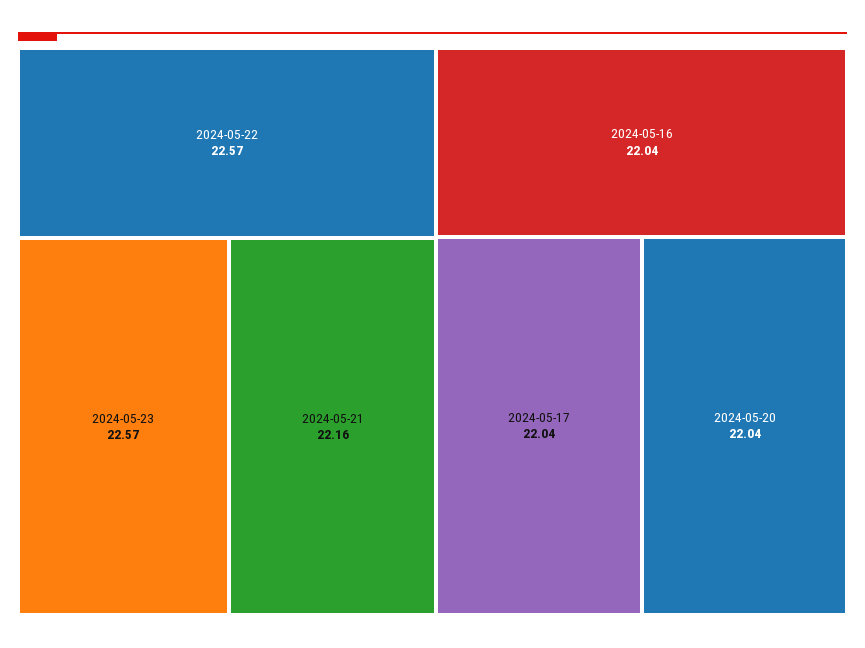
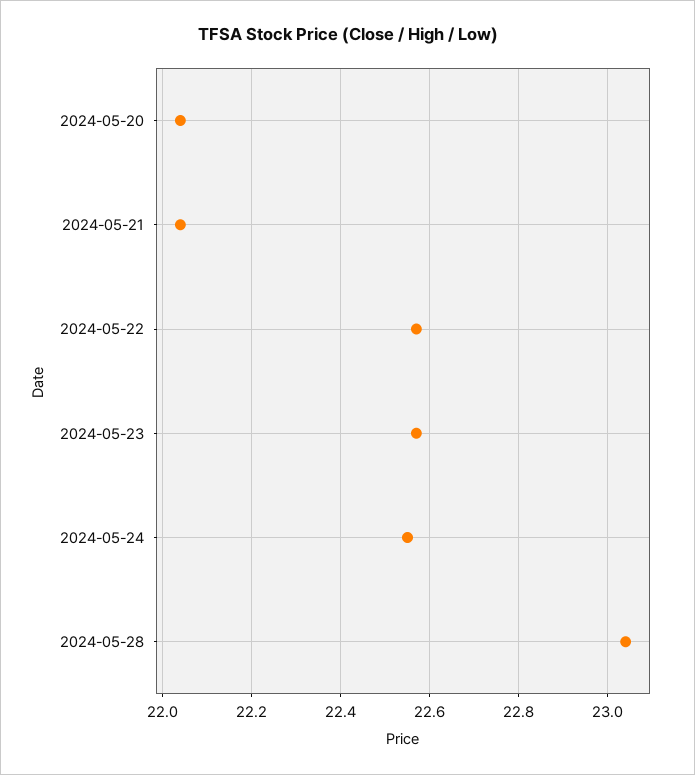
2024-05-21: 22.16 -> 22.05
2024-05-16: 22.04 -> none
2024-05-17: 22.04 -> none
2024-05-24: none -> 22.55
2024-05-28: none -> 23.05

